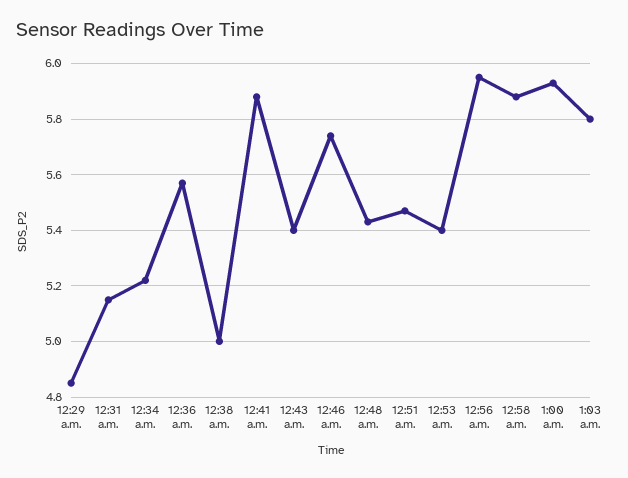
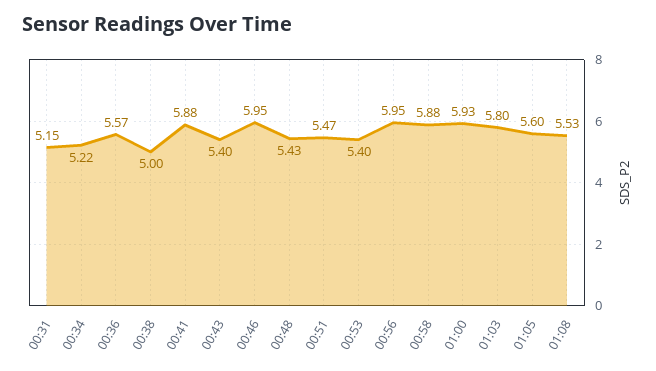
12:29 a.m.: 4.85 -> none
12:46 a.m.: 5.75 -> 5.95
01:05: none -> 5.6
01:08: none -> 5.53

